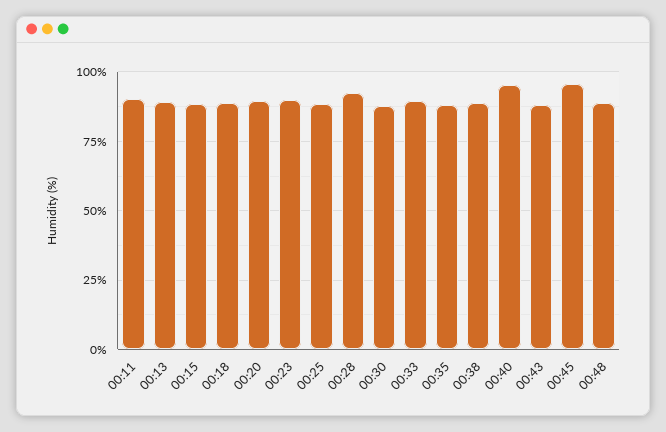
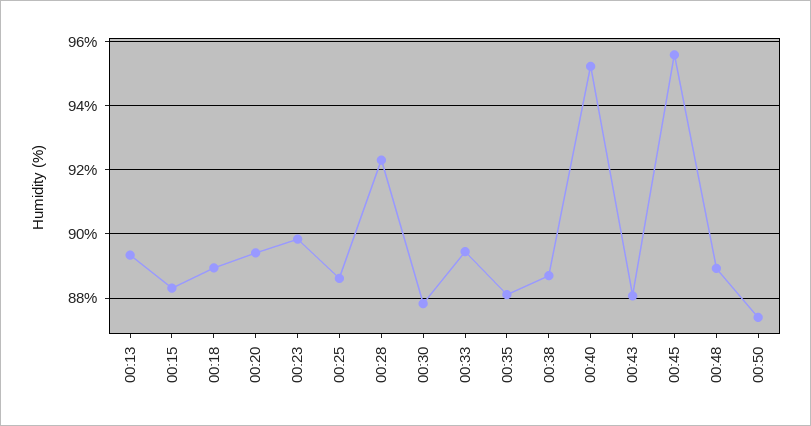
00:11: 90 -> none
00:50: none -> 87.4

